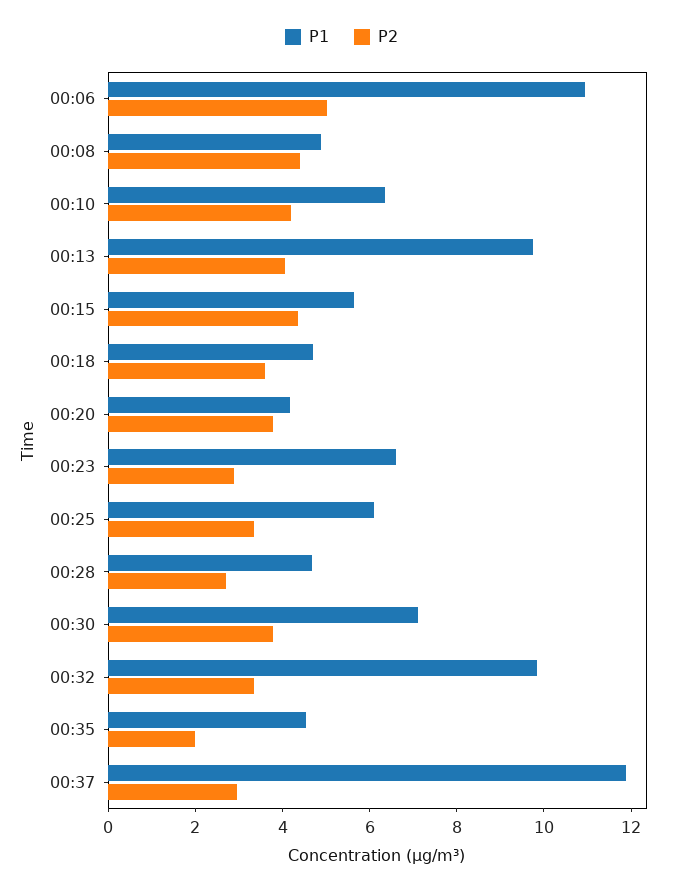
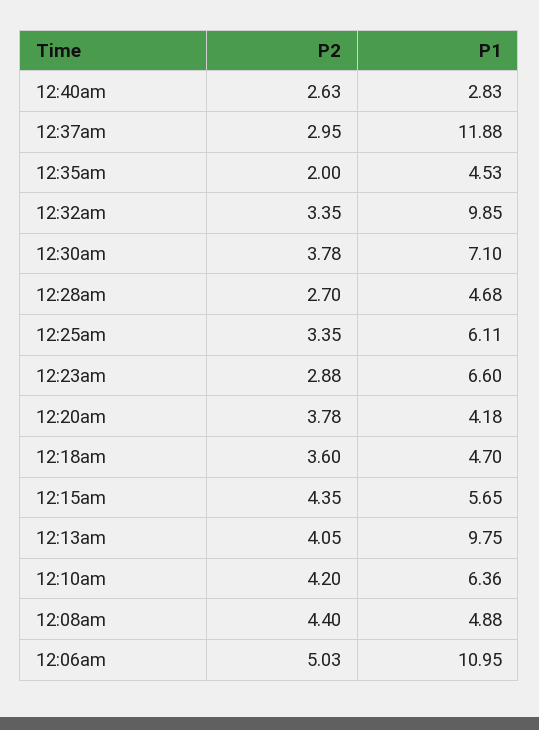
P2, 12:40am: none -> 2.63
P1, 12:40am: none -> 2.83

